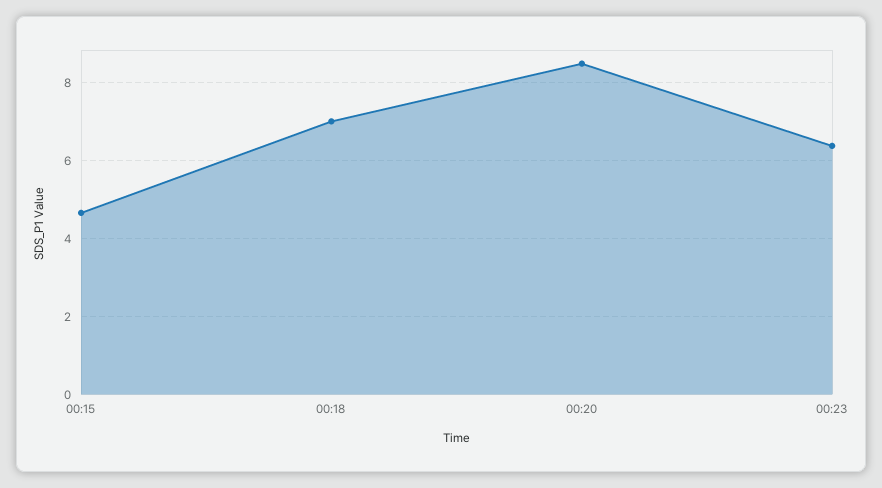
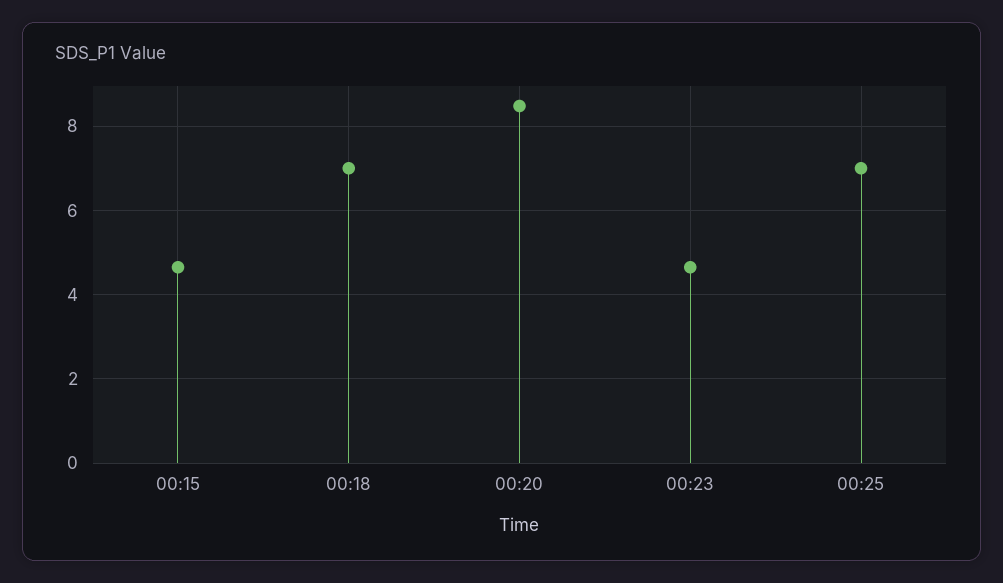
00:23: 6.4 -> 4.6
00:25: none -> 7

